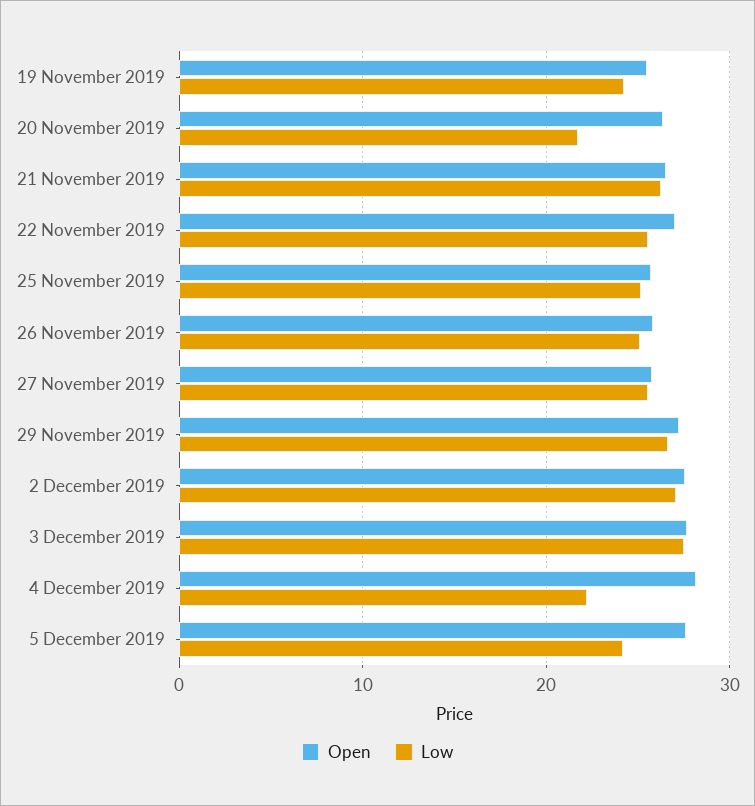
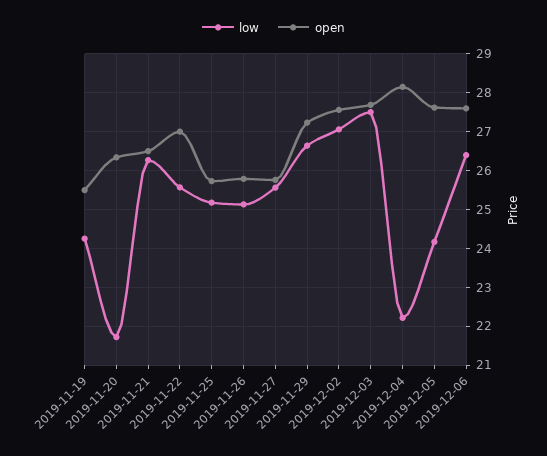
Low, 2019-12-06: none -> 26.4
Open, 2019-12-06: none -> 27.6

